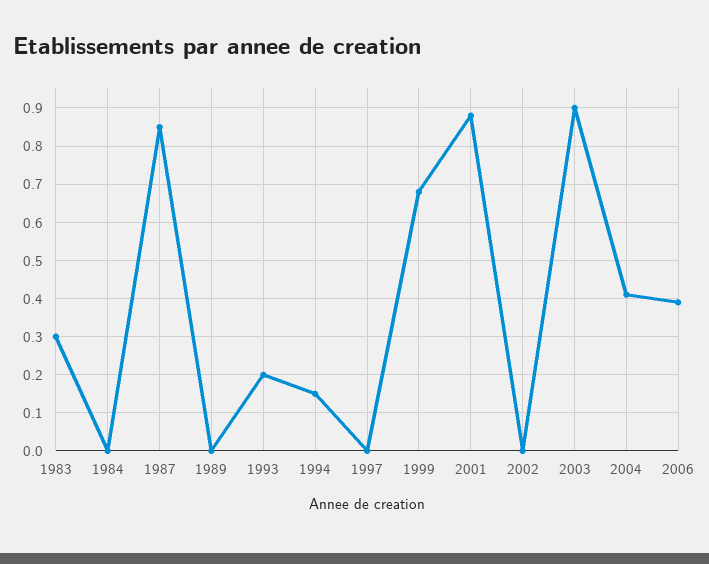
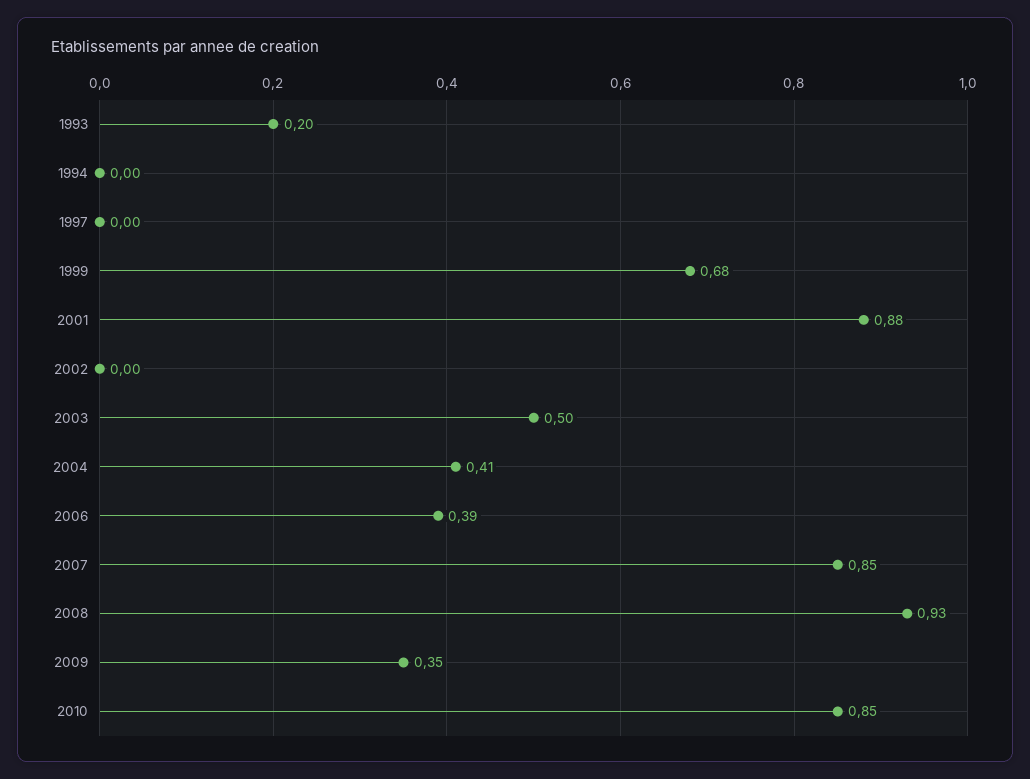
1983: 0.3 -> none
1984: 0 -> none
1987: 0.85 -> none
1989: 0 -> none
1994: 0.15 -> 0
2003: 0.9 -> 0.5
2007: none -> 0.85
2008: none -> 0.93
2009: none -> 0.35
2010: none -> 0.85

